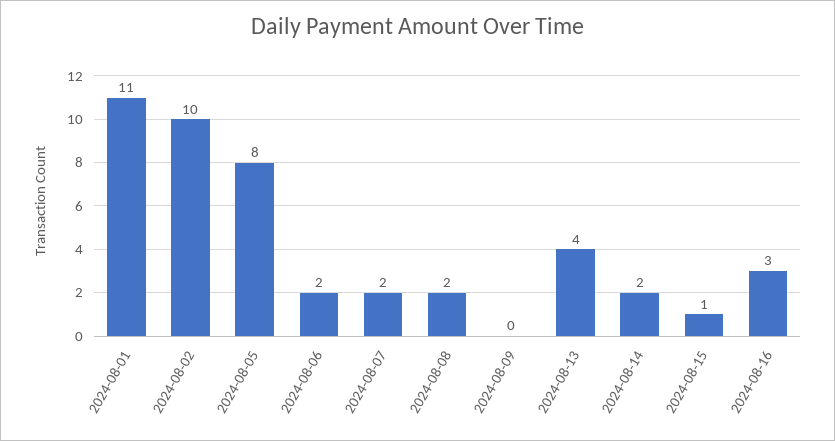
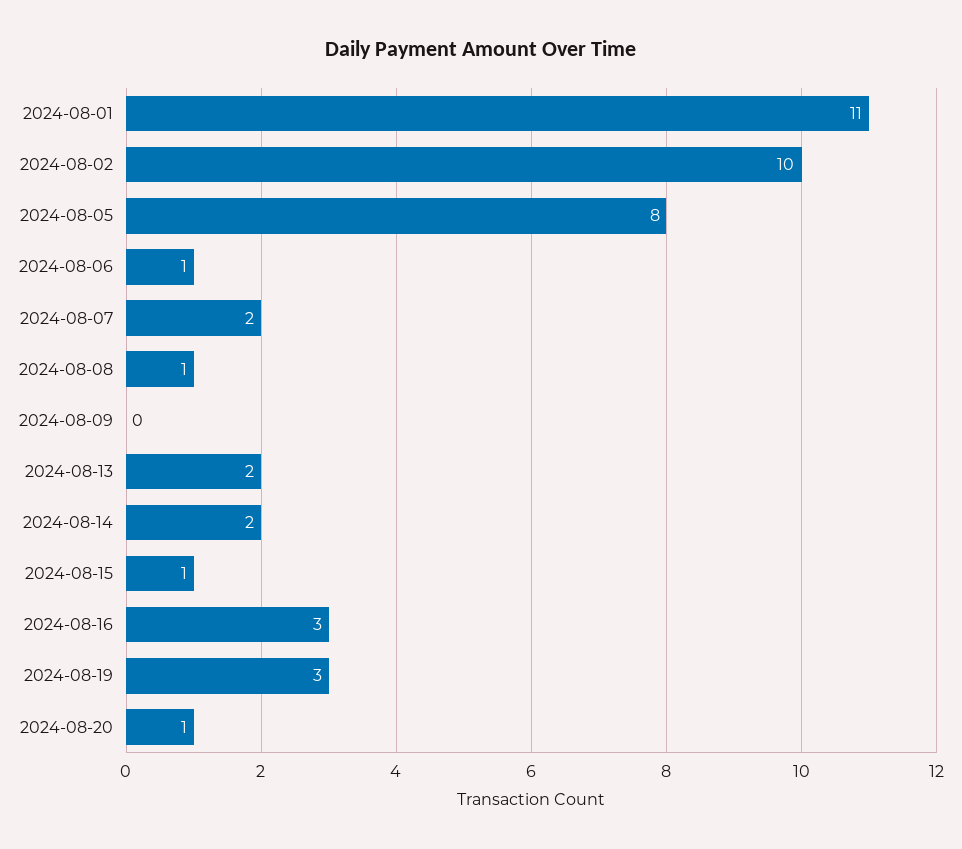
2024-08-06: 2 -> 1
2024-08-08: 2 -> 1
2024-08-13: 4 -> 2
2024-08-19: none -> 3
2024-08-20: none -> 1

